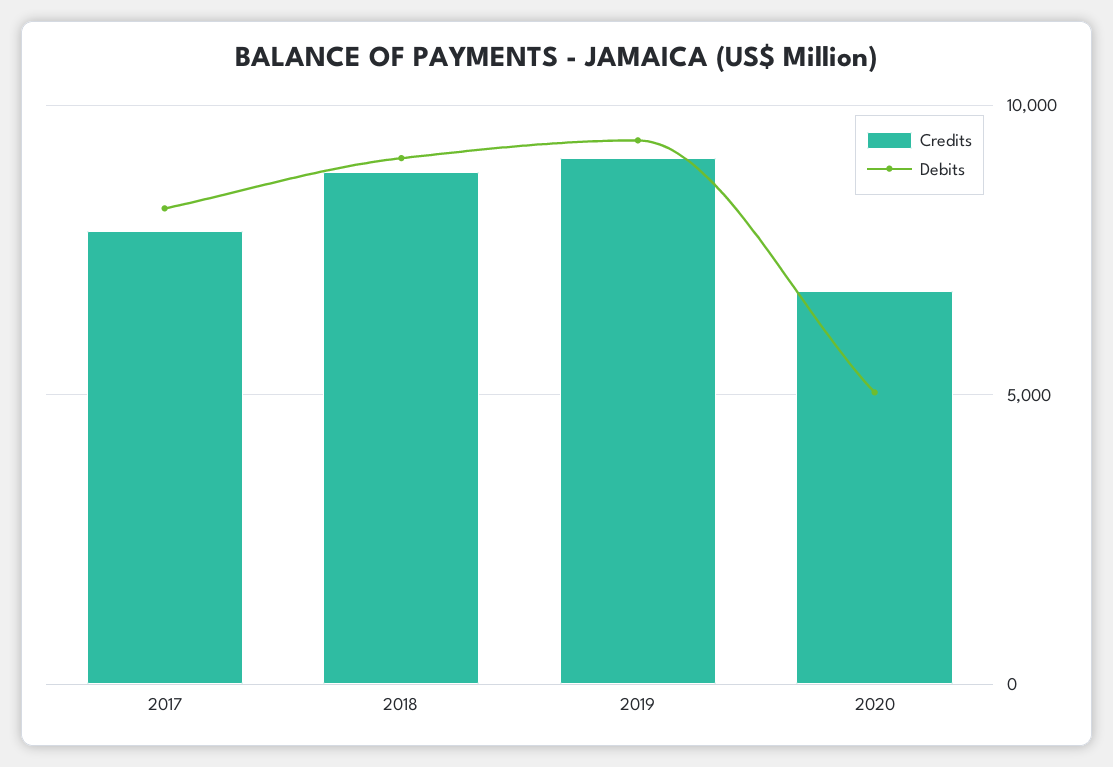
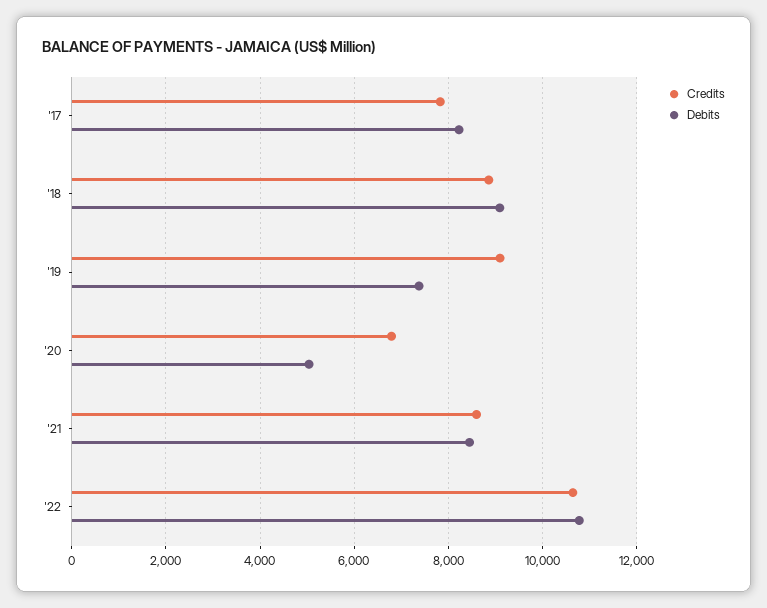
Debits, 2019: 9500 -> 7400
Credits, '21: none -> 8600
Debits, '21: none -> 8400
Credits, '22: none -> 10600
Debits, '22: none -> 10800

